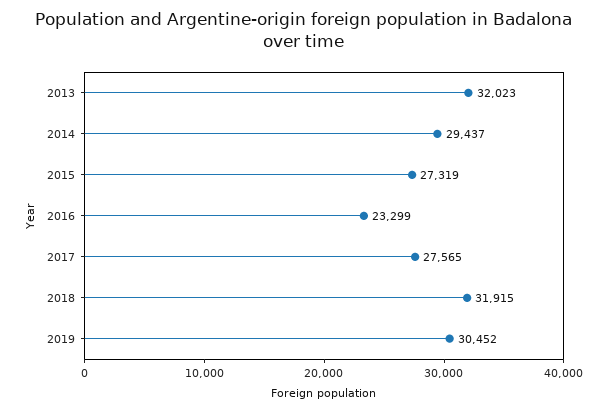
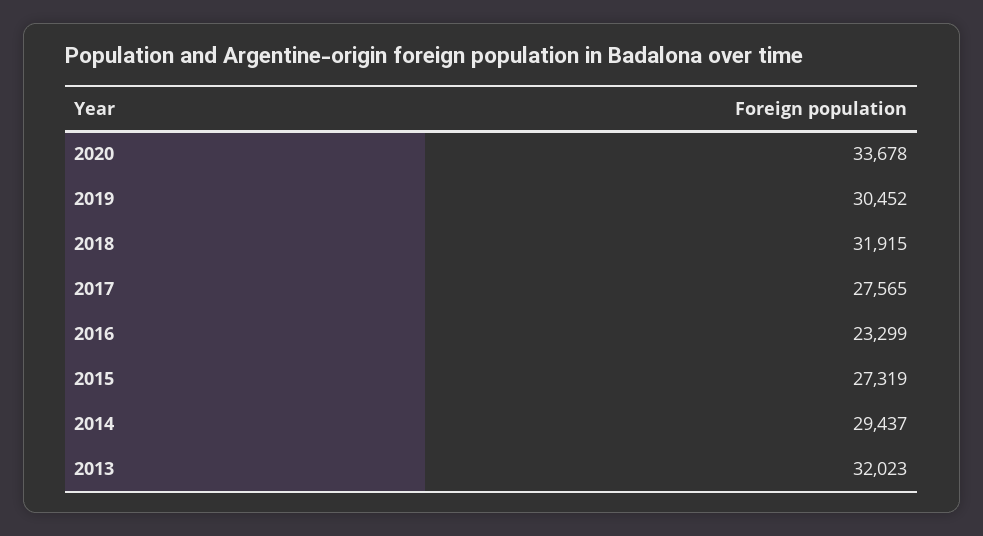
2020: none -> 33678

